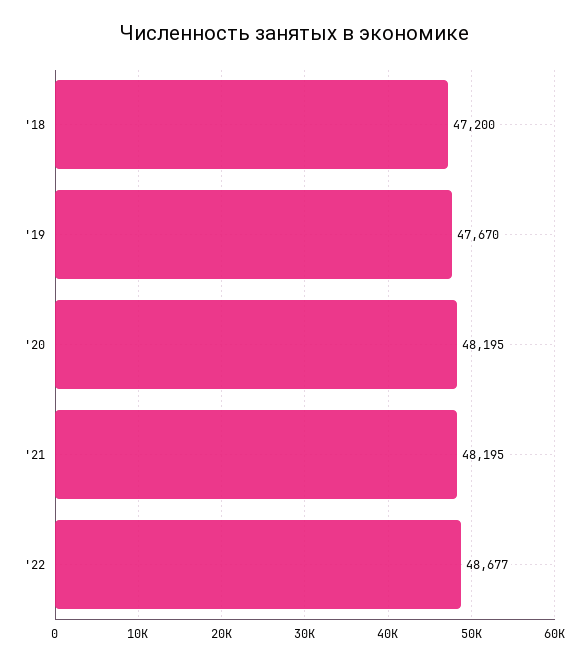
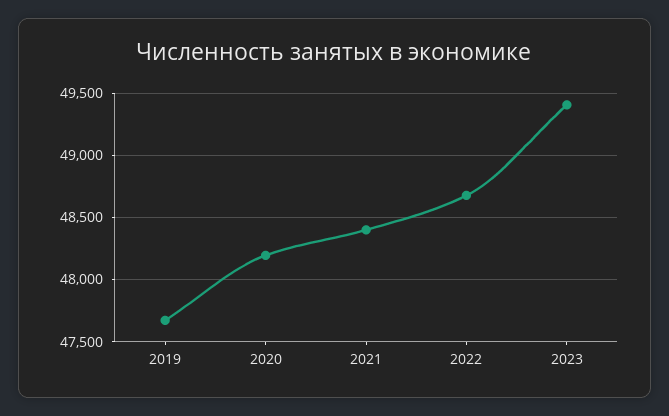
'18: 47200 -> none
'21: 48195 -> 48400
2023: none -> 49400

